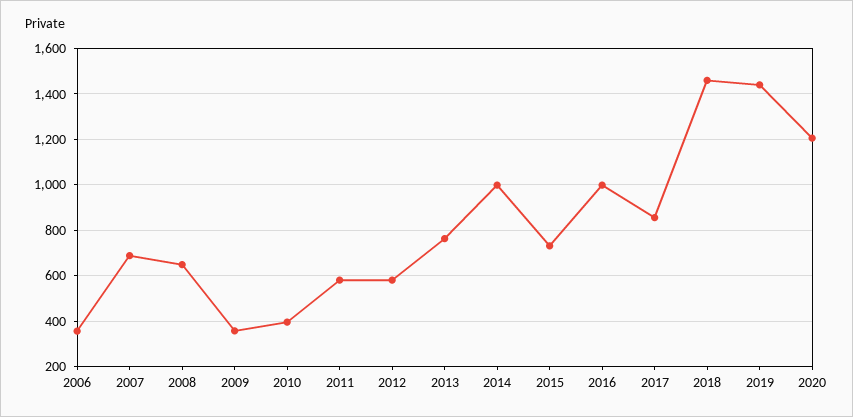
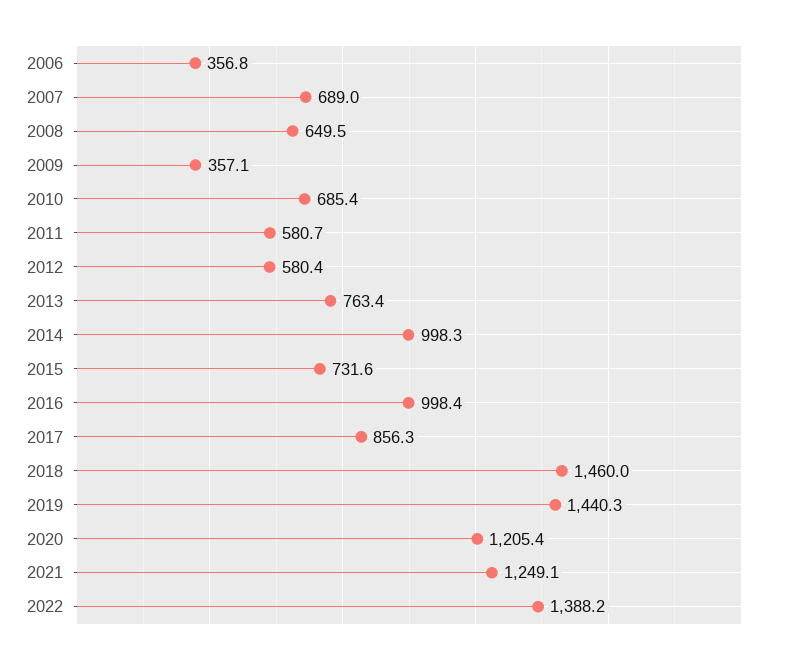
2010: 400 -> 685.4
2021: none -> 1249.1
2022: none -> 1388.2

